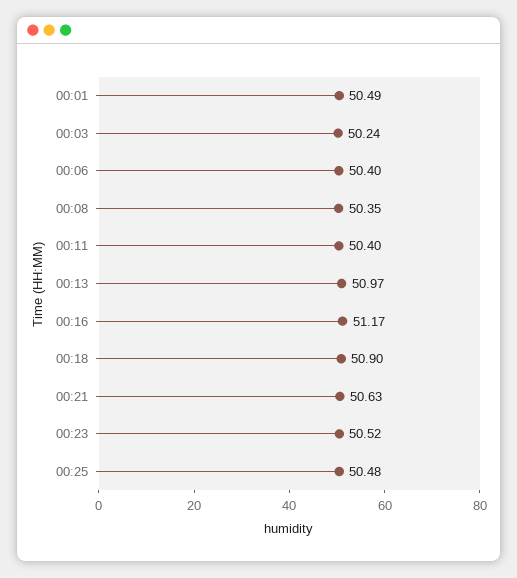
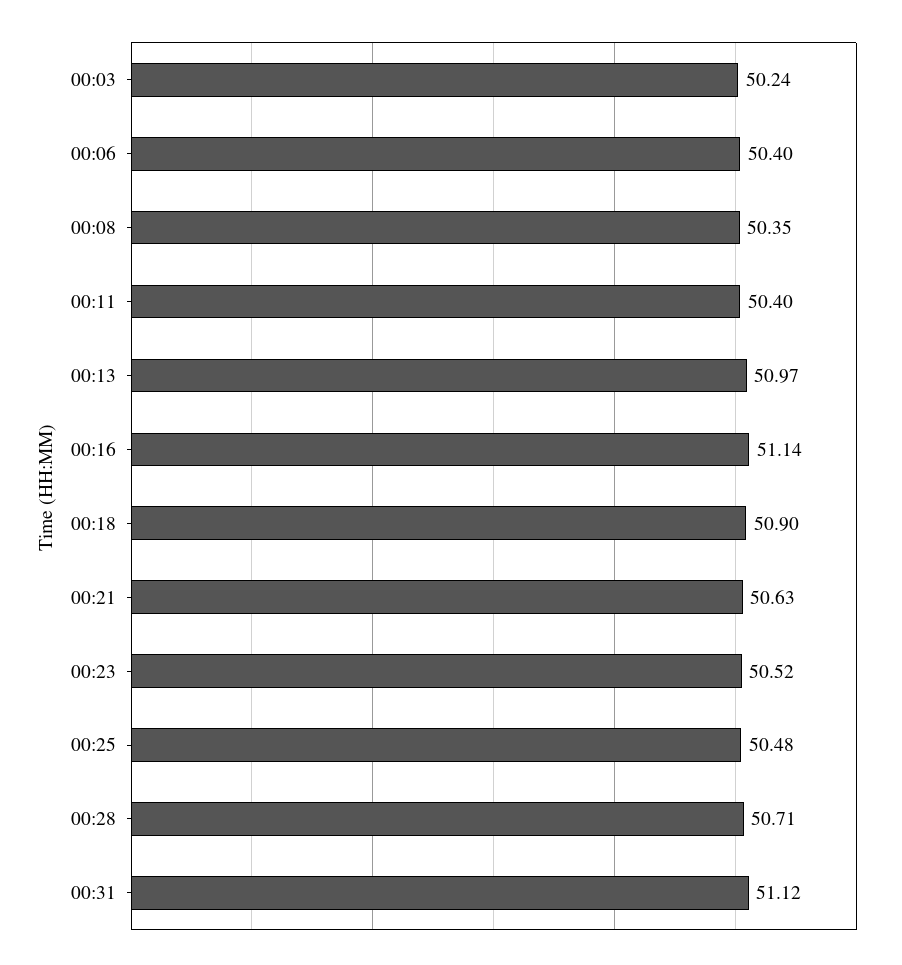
00:01: 50.49 -> none
00:16: 51.17 -> 51.14
00:28: none -> 50.71
00:31: none -> 51.12

